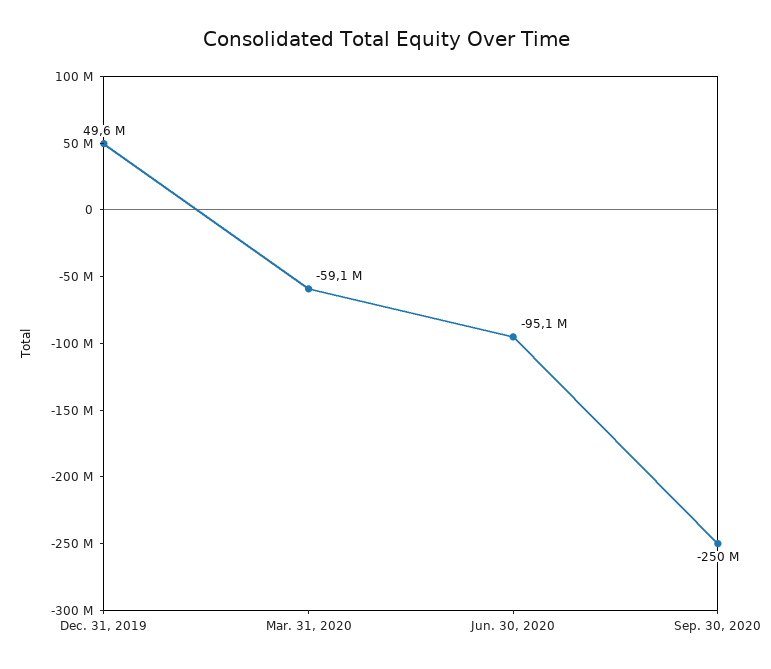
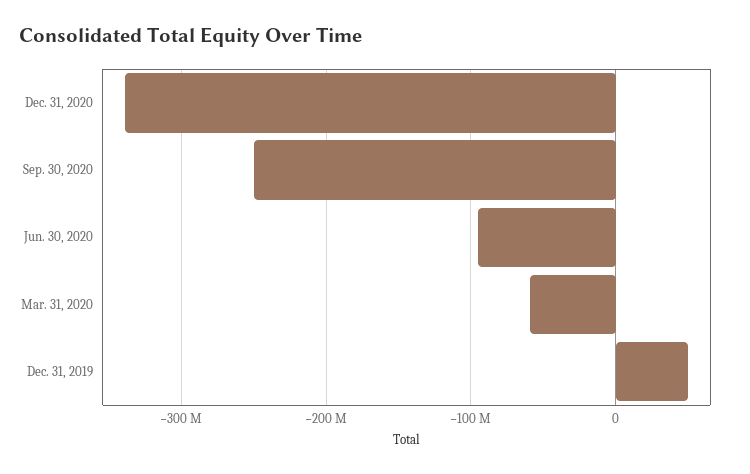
Dec. 31, 2020: none -> -340000000

